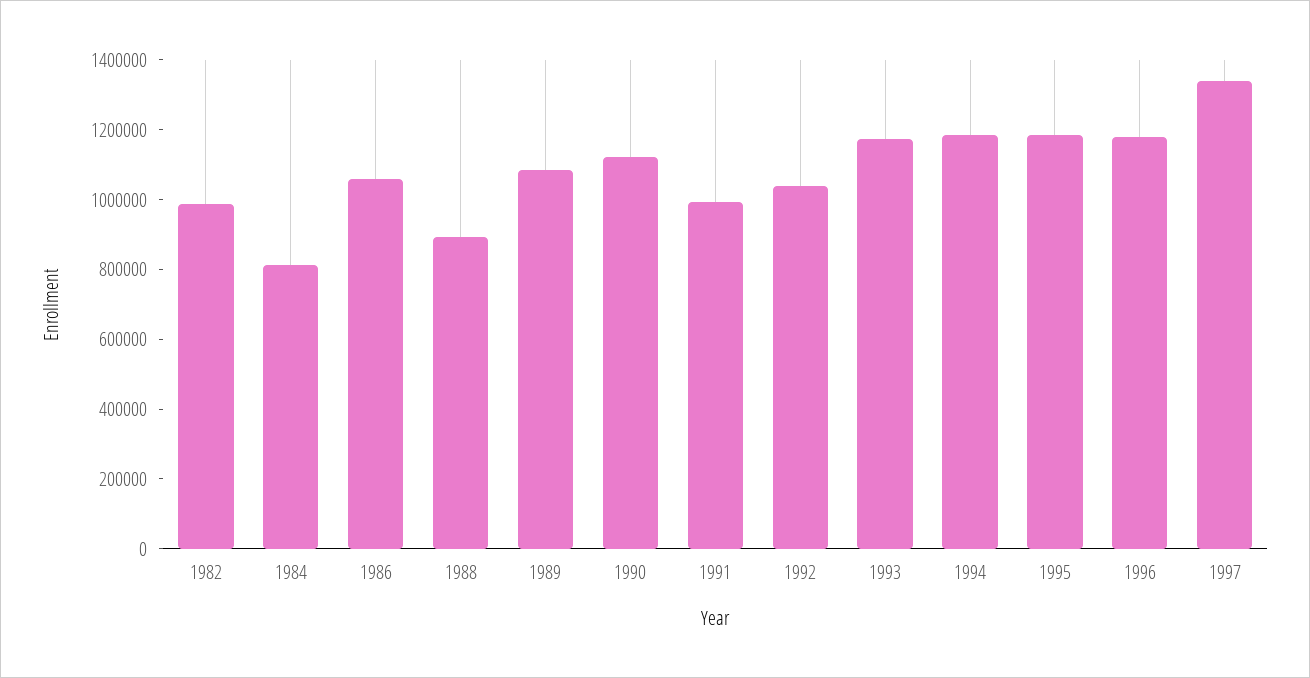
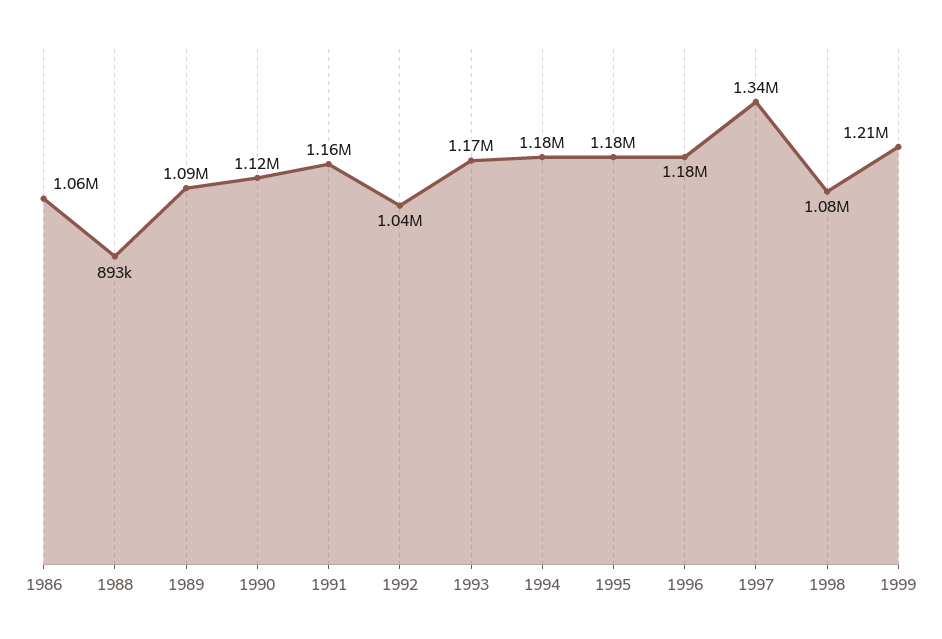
1982: 1000000 -> none
1984: 800000 -> none
1991: 1000000 -> 1160000
1998: none -> 1080000
1999: none -> 1210000

